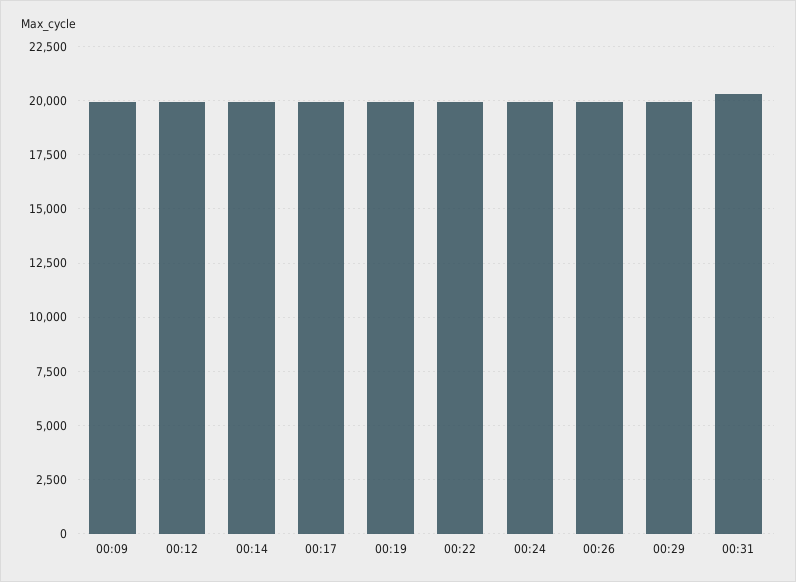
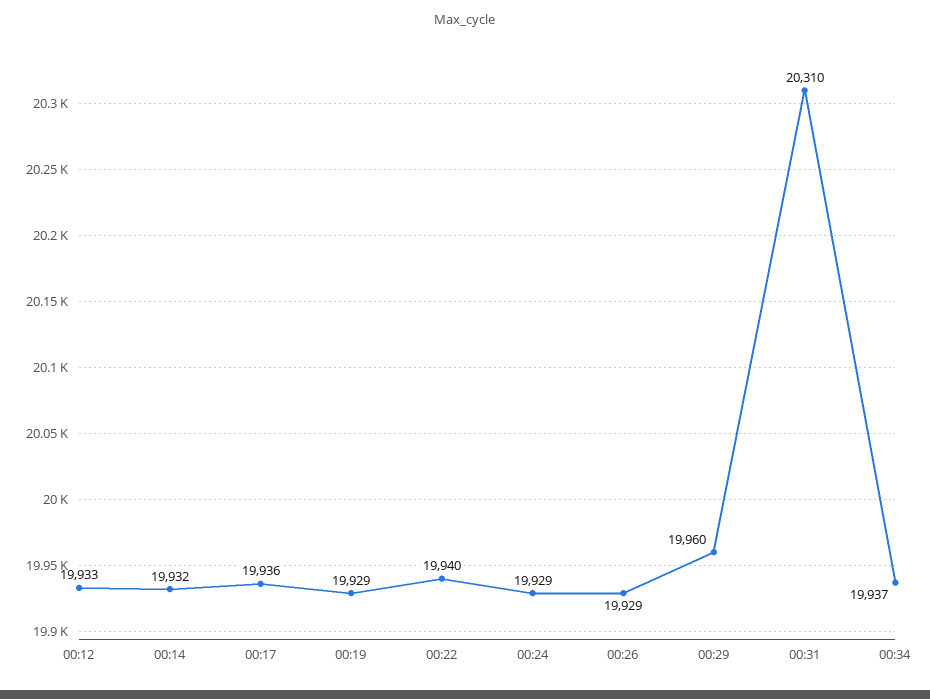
00:09: 20000 -> none
00:34: none -> 19937

